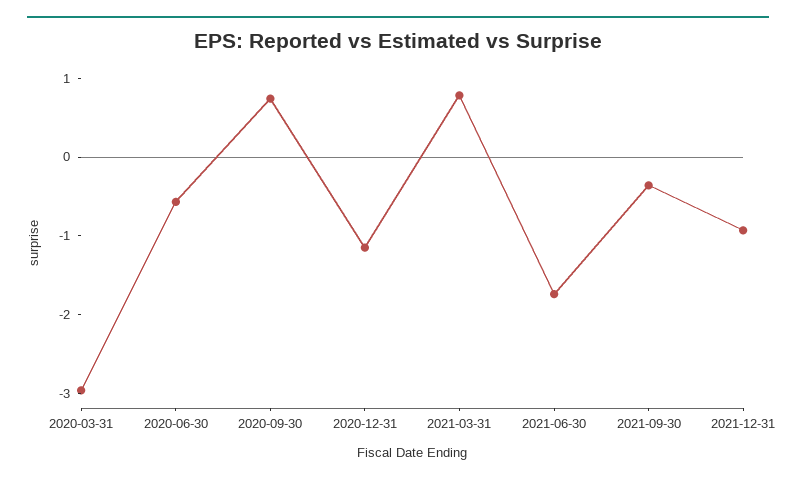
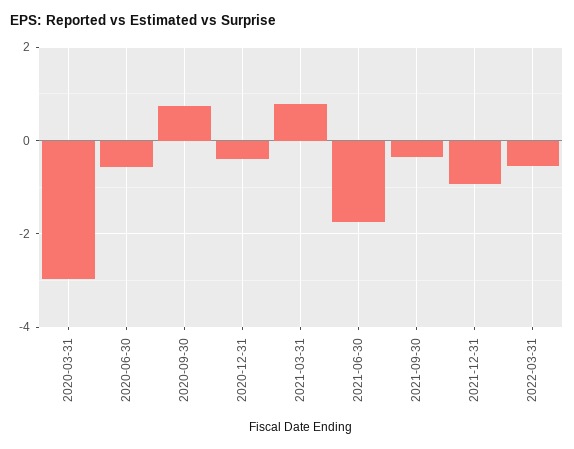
2020-12-31: -1.2 -> -0.4
2022-03-31: none -> -0.6

